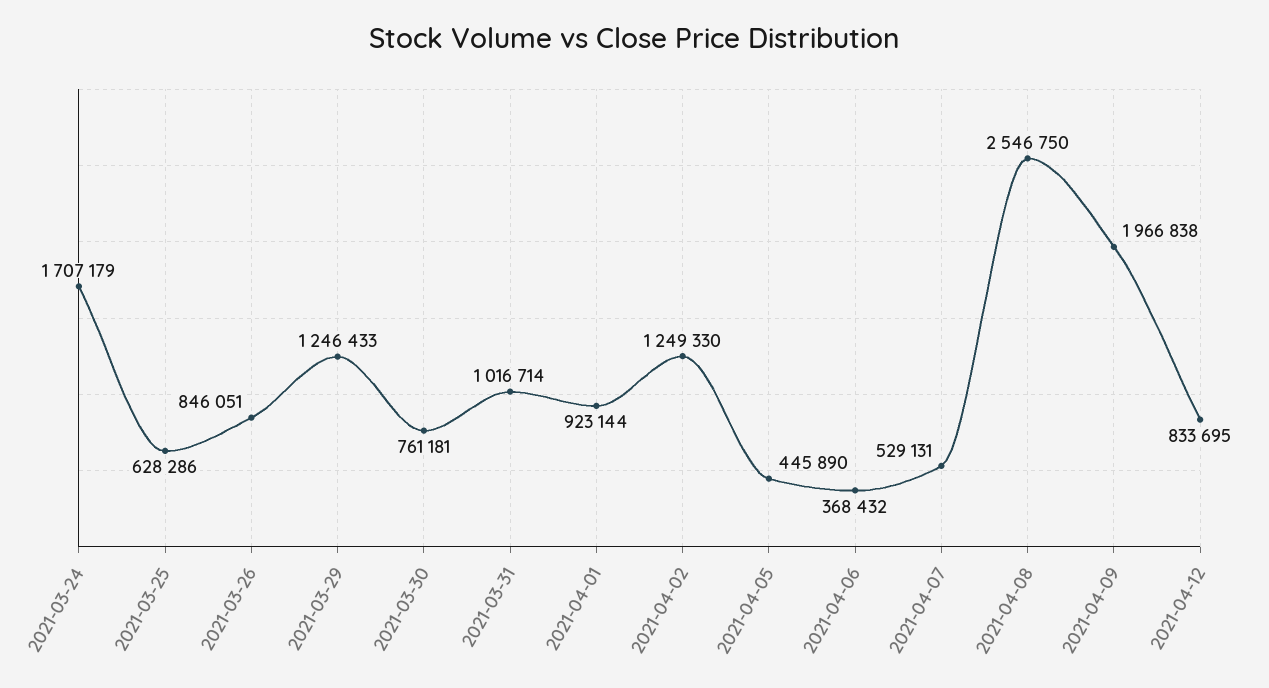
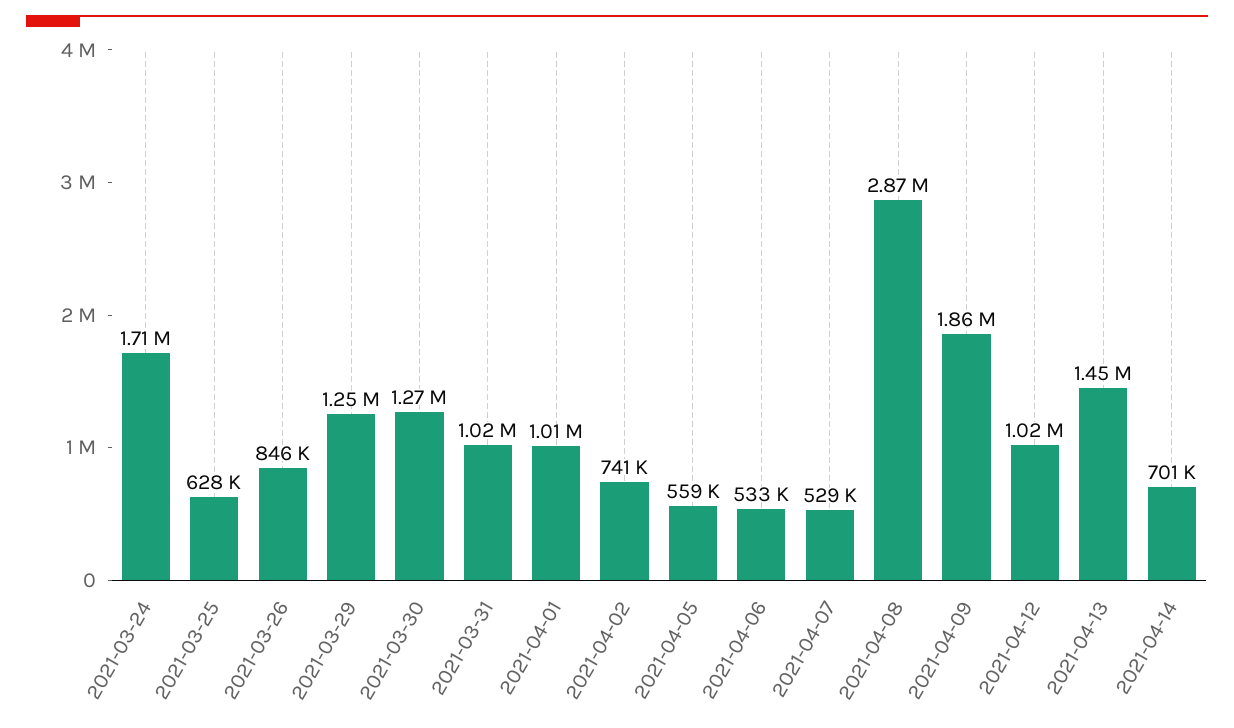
2021-03-30: 761181 -> 1270000
2021-04-01: 923144 -> 1010000
2021-04-02: 1249330 -> 741000
2021-04-05: 445890 -> 559000
2021-04-06: 368432 -> 533000
2021-04-08: 2546750 -> 2870000
2021-04-09: 1966838 -> 1860000
2021-04-12: 833695 -> 1020000
2021-04-13: none -> 1450000
2021-04-14: none -> 701000

